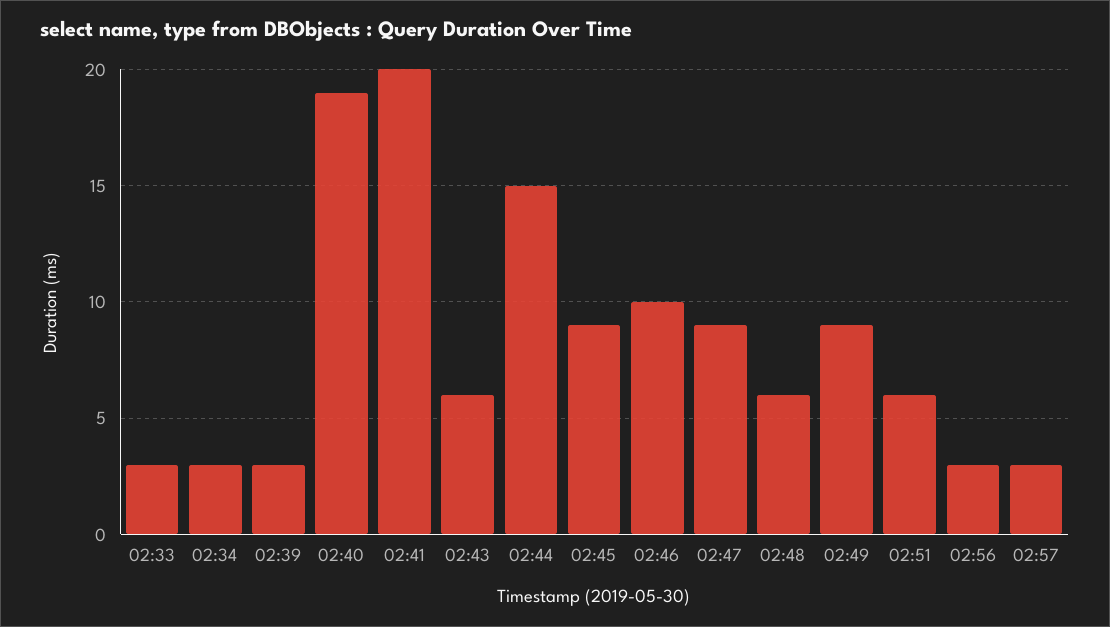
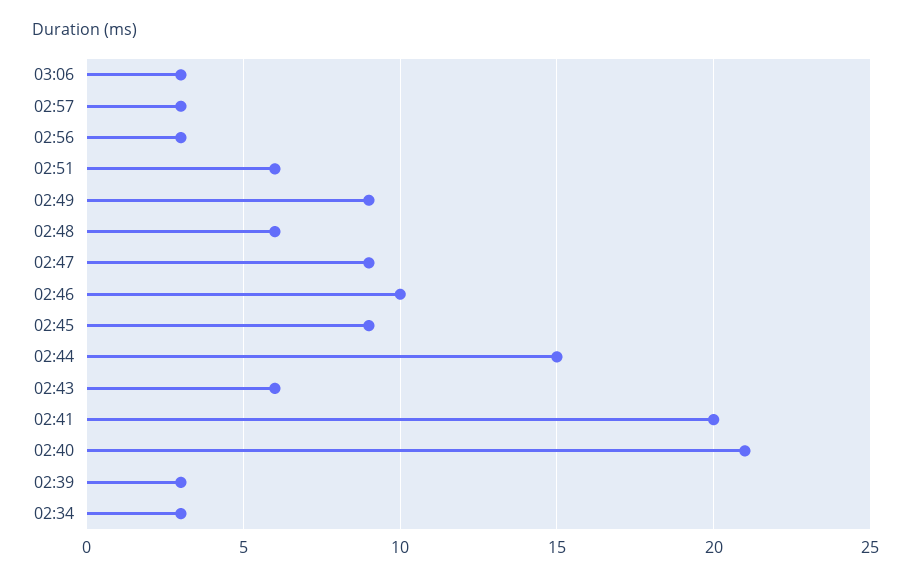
02:33: 3 -> none
02:40: 19 -> 21
03:06: none -> 3

